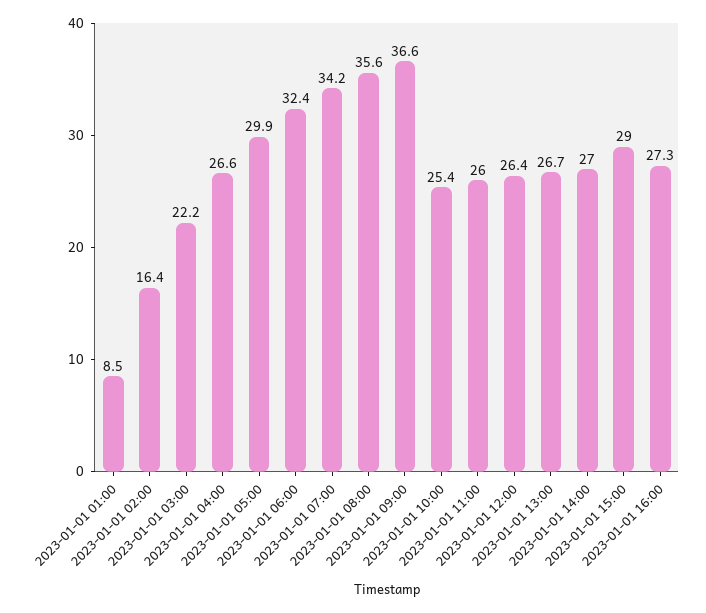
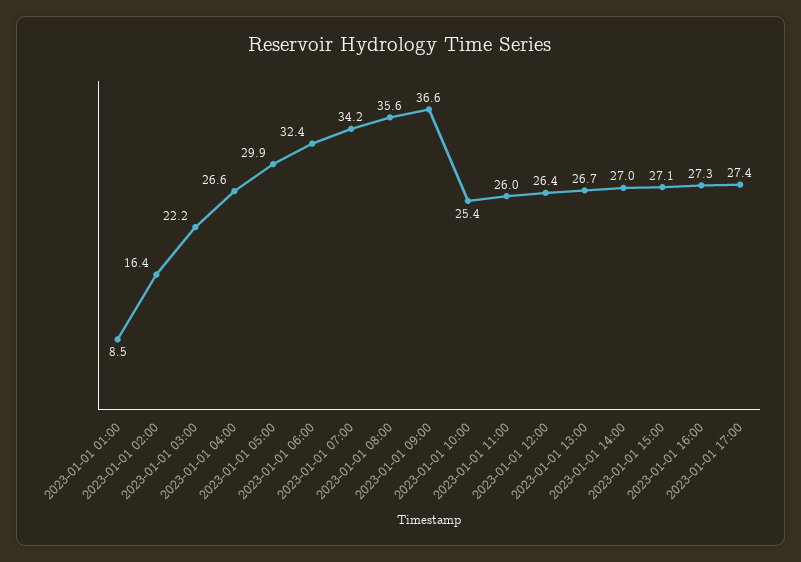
2023-01-01 15:00: 29 -> 27.1
2023-01-01 17:00: none -> 27.4

